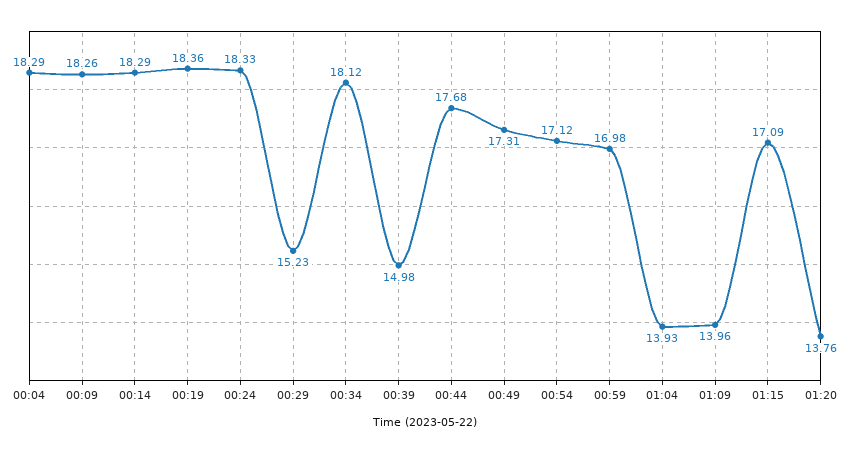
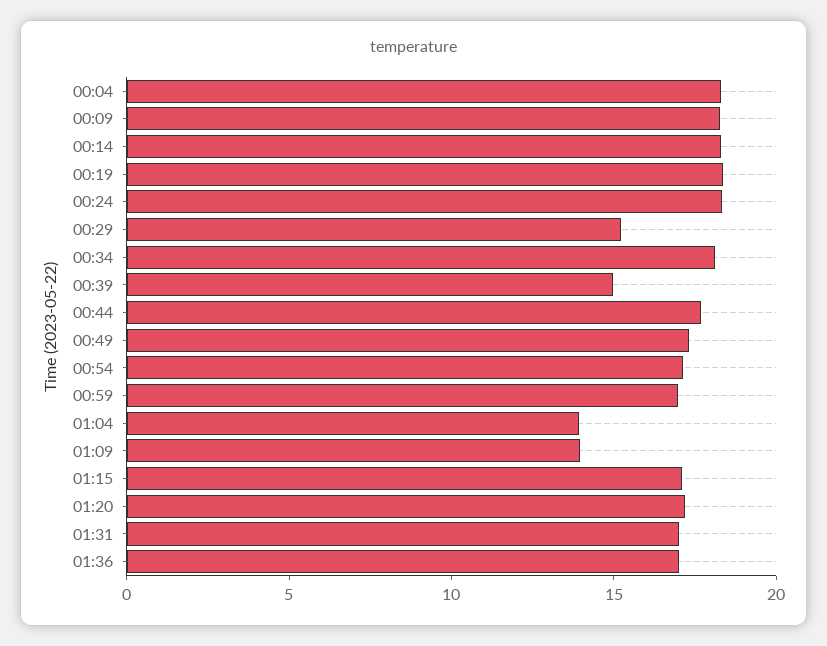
01:20: 13.76 -> 17
01:31: none -> 17
01:36: none -> 17

